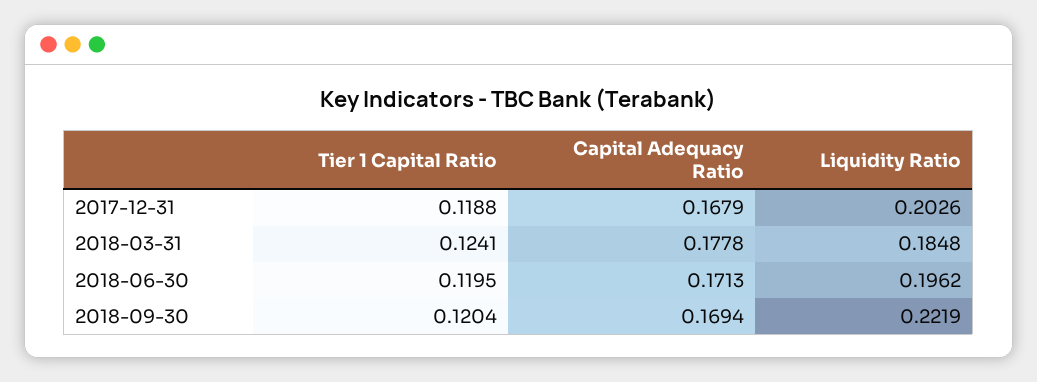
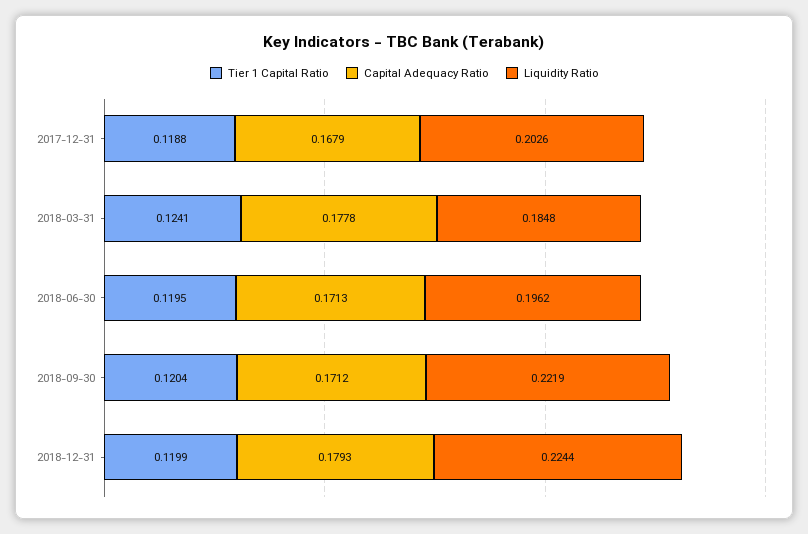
Capital Adequacy Ratio, 2018-09-30: 0.1694 -> 0.1712
Tier 1 Capital Ratio, 2018-12-31: none -> 0.1199
Capital Adequacy Ratio, 2018-12-31: none -> 0.1793
Liquidity Ratio, 2018-12-31: none -> 0.2244

